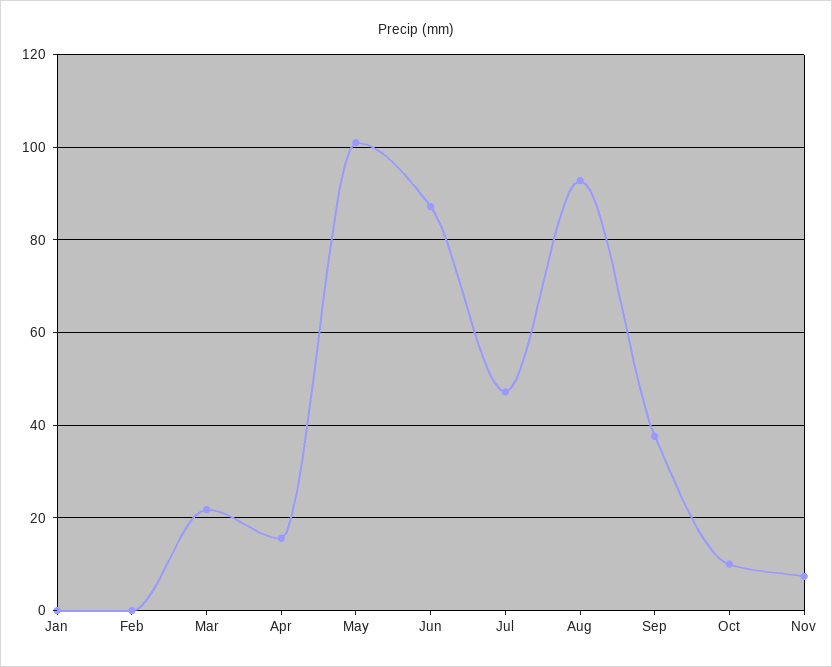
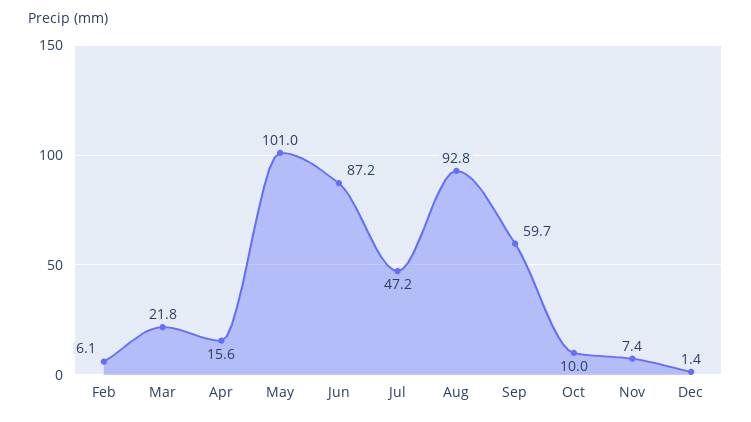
Jan: 0 -> none
Feb: 0 -> 6.1
Sep: 38 -> 59.7
Dec: none -> 1.4

